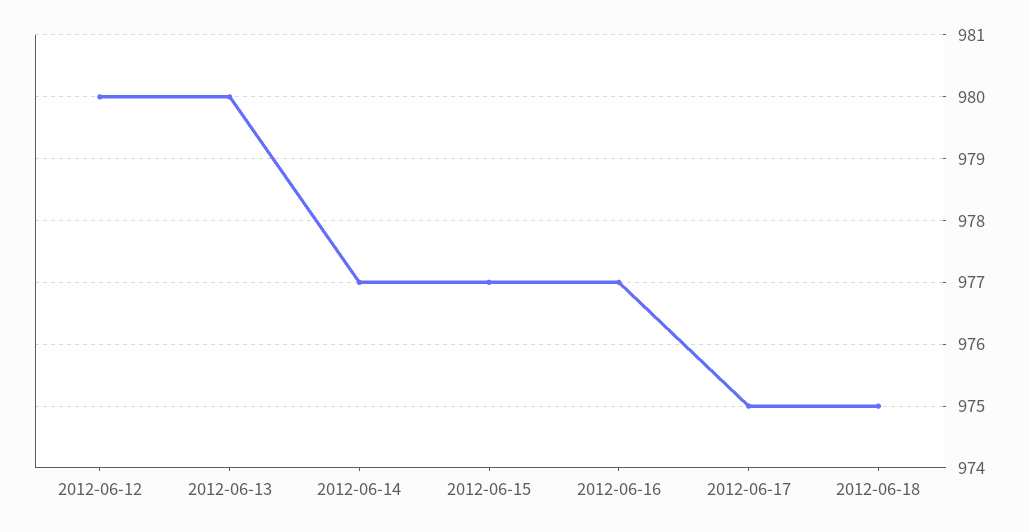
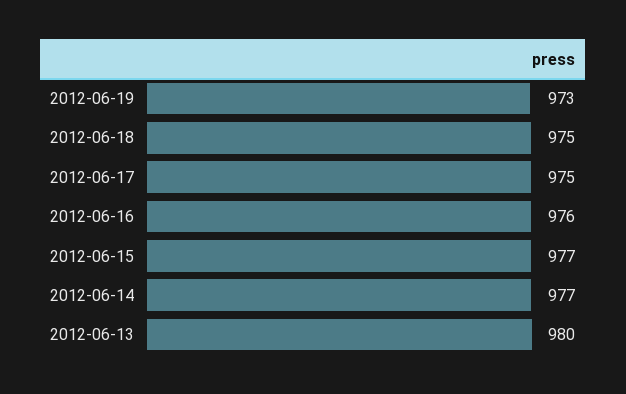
2012-06-12: 980 -> none
2012-06-16: 977 -> 976
2012-06-19: none -> 973

